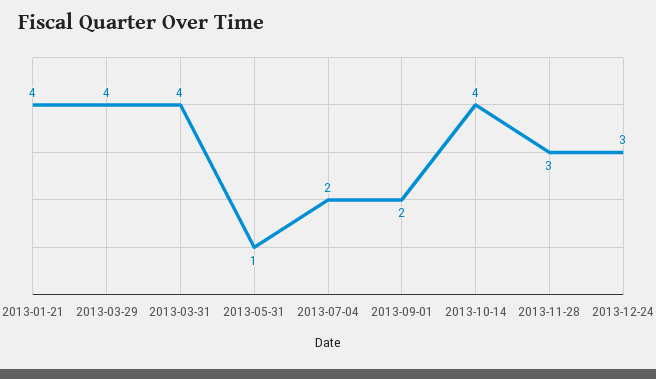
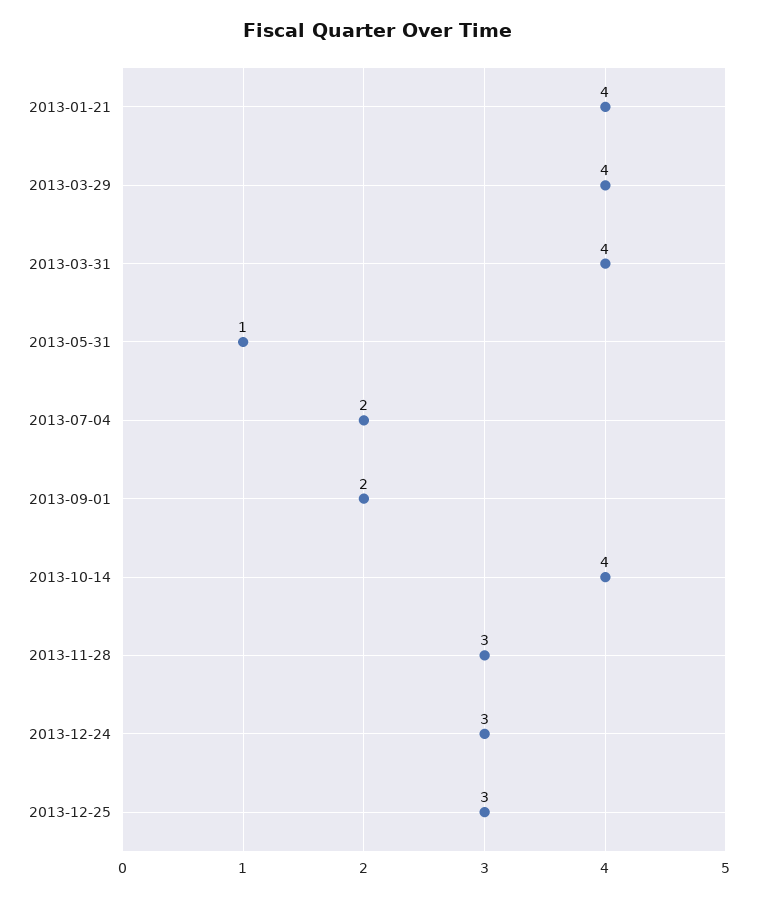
2013-12-25: none -> 3

